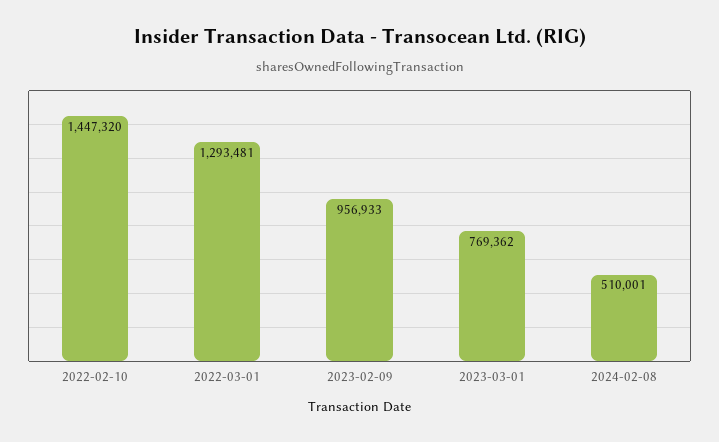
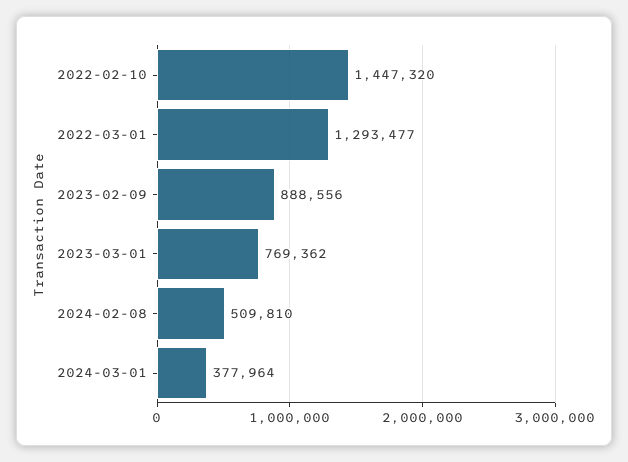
2022-03-01: 1293481 -> 1293477
2023-02-09: 956933 -> 888556
2024-02-08: 510001 -> 509810
2024-03-01: none -> 377964

